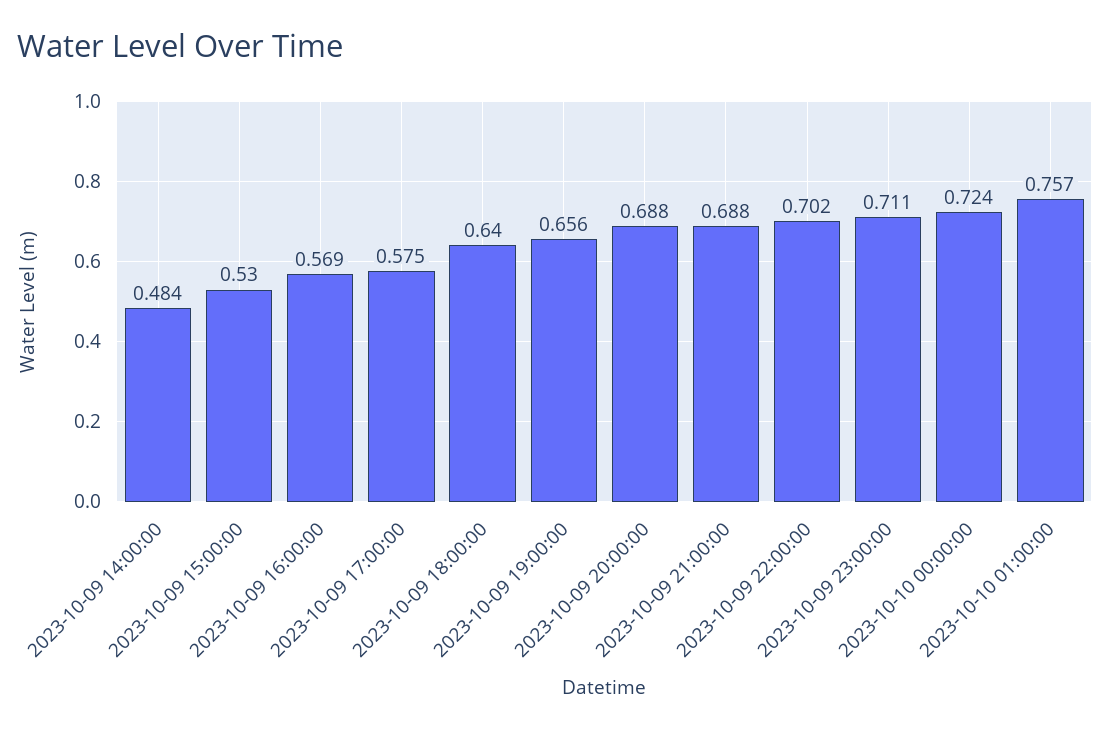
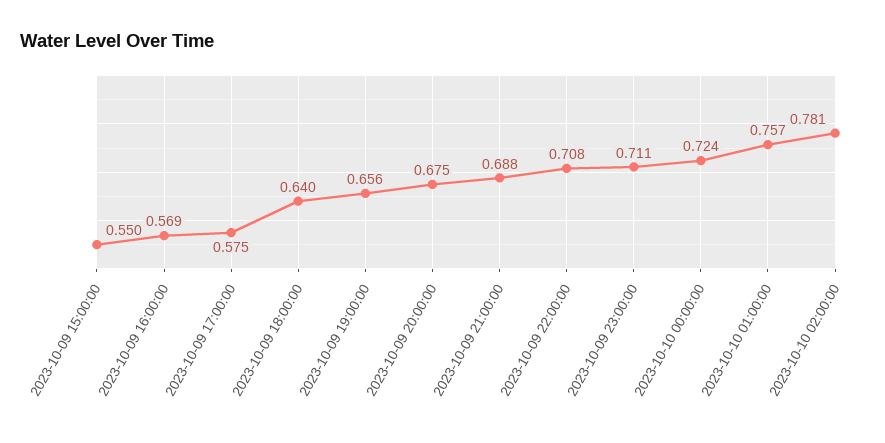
2023-10-09 14:00:00: 0.484 -> none
2023-10-09 15:00:00: 0.53 -> 0.55
2023-10-09 20:00:00: 0.688 -> 0.675
2023-10-09 22:00:00: 0.702 -> 0.708
2023-10-10 02:00:00: none -> 0.781

